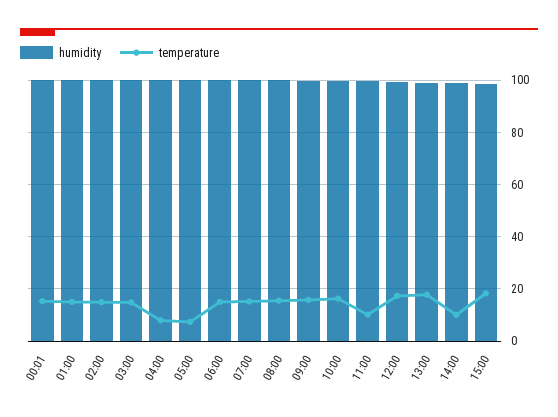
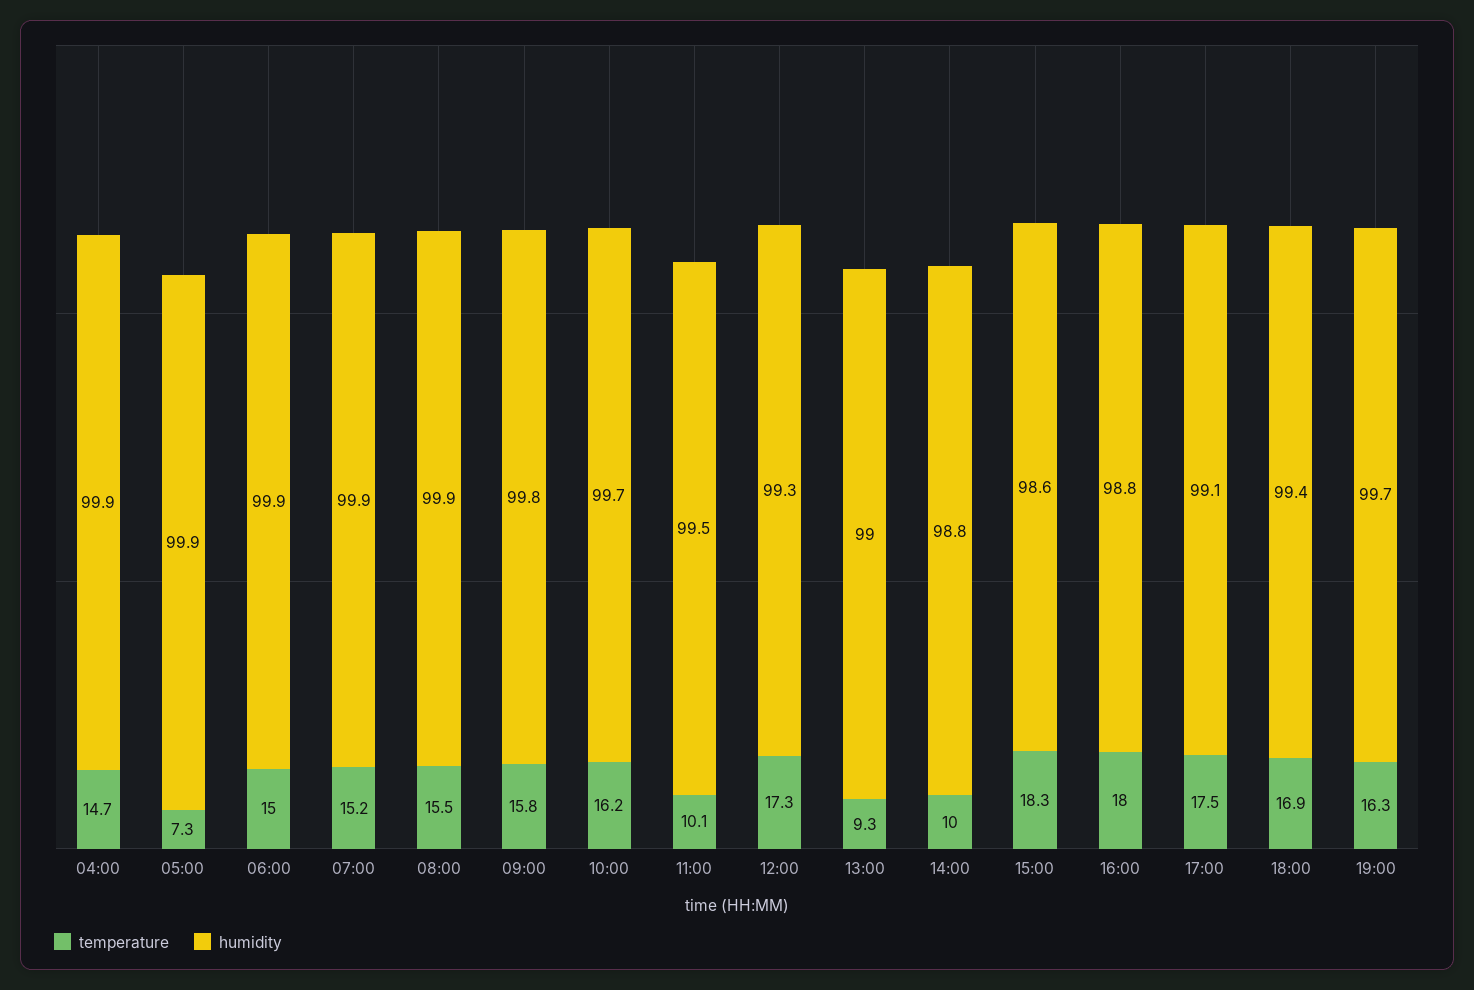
humidity, 00:01: 100 -> none
temperature, 00:01: 15 -> none
humidity, 01:00: 100 -> none
temperature, 01:00: 15 -> none
humidity, 02:00: 100 -> none
temperature, 02:00: 15 -> none
humidity, 03:00: 100 -> none
temperature, 03:00: 15 -> none
temperature, 04:00: 7.5 -> 14.7
temperature, 13:00: 17.5 -> 9.3
temperature, 16:00: none -> 18
humidity, 16:00: none -> 98.8
temperature, 17:00: none -> 17.5
humidity, 17:00: none -> 99.1
temperature, 18:00: none -> 16.9
humidity, 18:00: none -> 99.4
temperature, 19:00: none -> 16.3
humidity, 19:00: none -> 99.7

